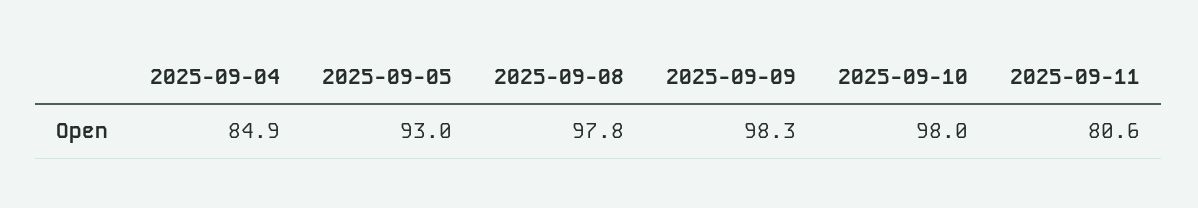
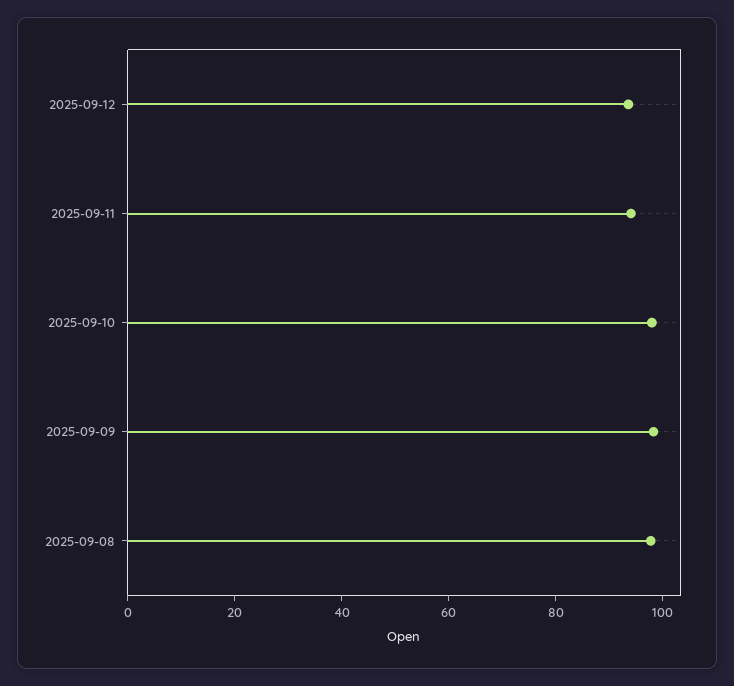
2025-09-04: 84.9 -> none
2025-09-05: 93 -> none
2025-09-11: 80.6 -> 95
2025-09-12: none -> 95

